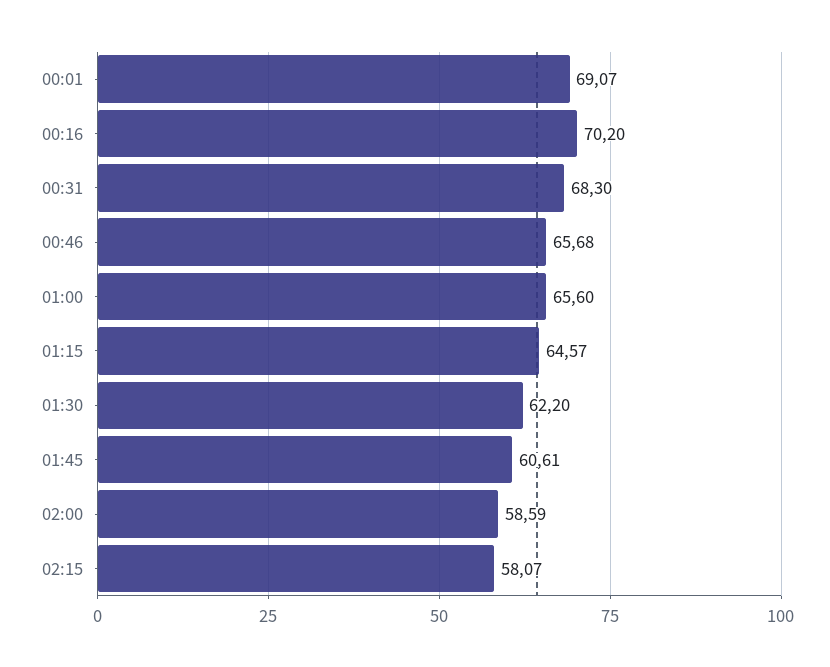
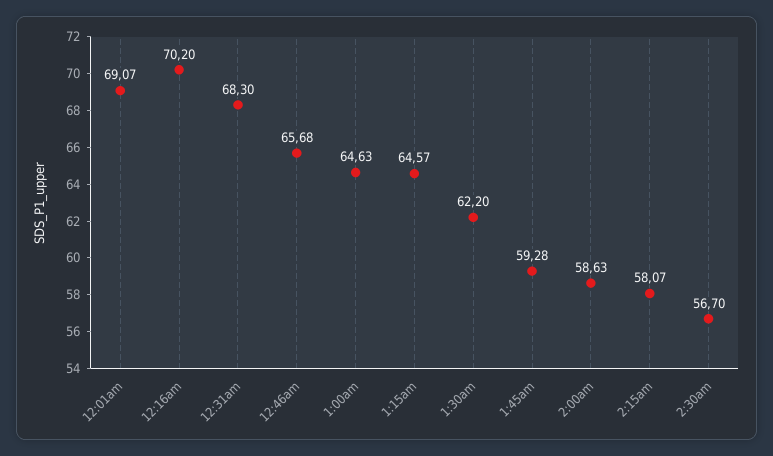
01:00: 65.6 -> 64.63
01:45: 60.61 -> 59.28
02:00: 58.59 -> 58.63
2:30am: none -> 56.7

